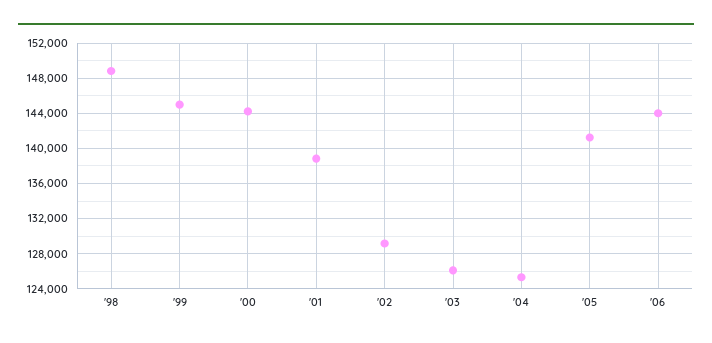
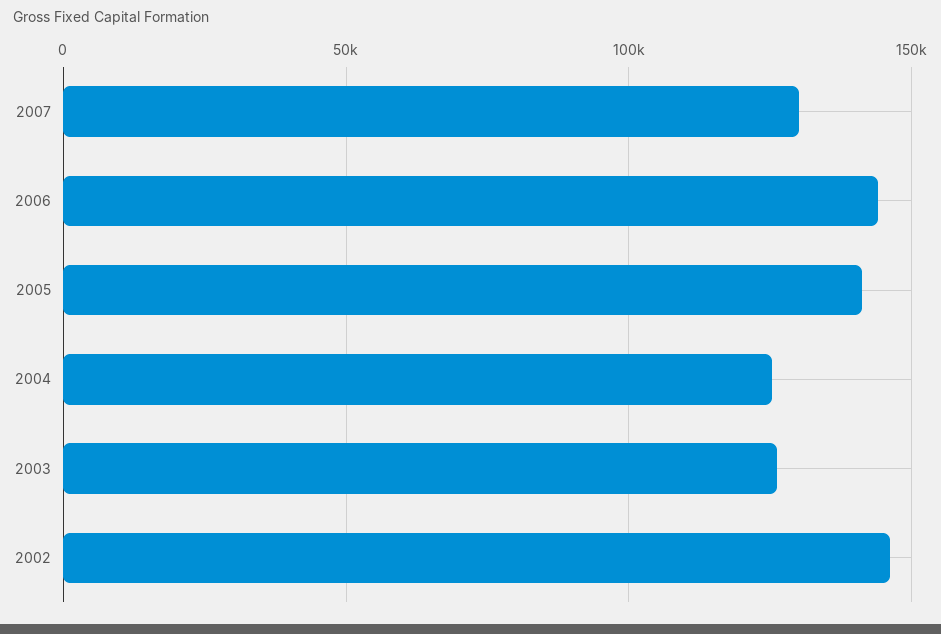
'98: 149000 -> none
'99: 145000 -> none
'00: 144000 -> none
'01: 139000 -> none
'02: 129000 -> 145000
2007: none -> 130000

